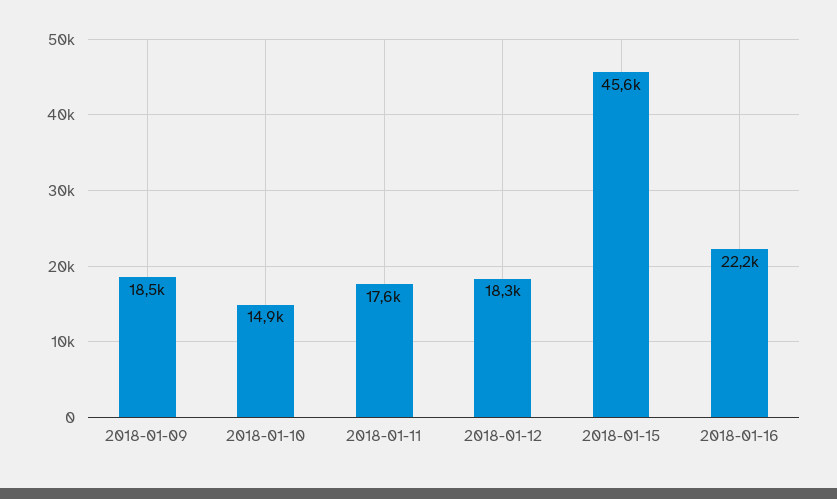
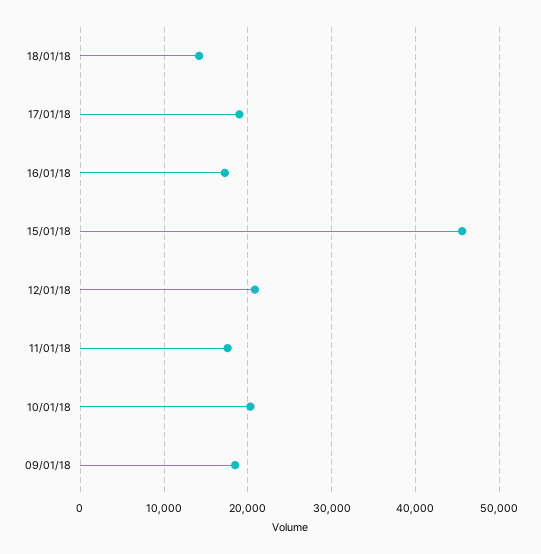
2018-01-10: 14900 -> 20000
2018-01-12: 18300 -> 21000
2018-01-16: 22200 -> 17000
18/01/18: none -> 14000
17/01/18: none -> 19000

